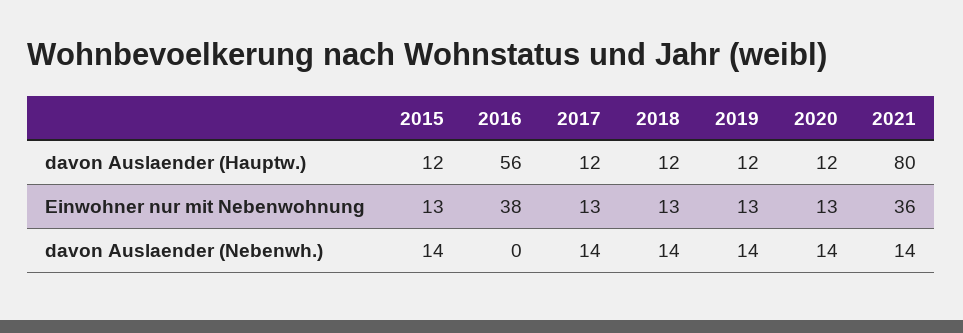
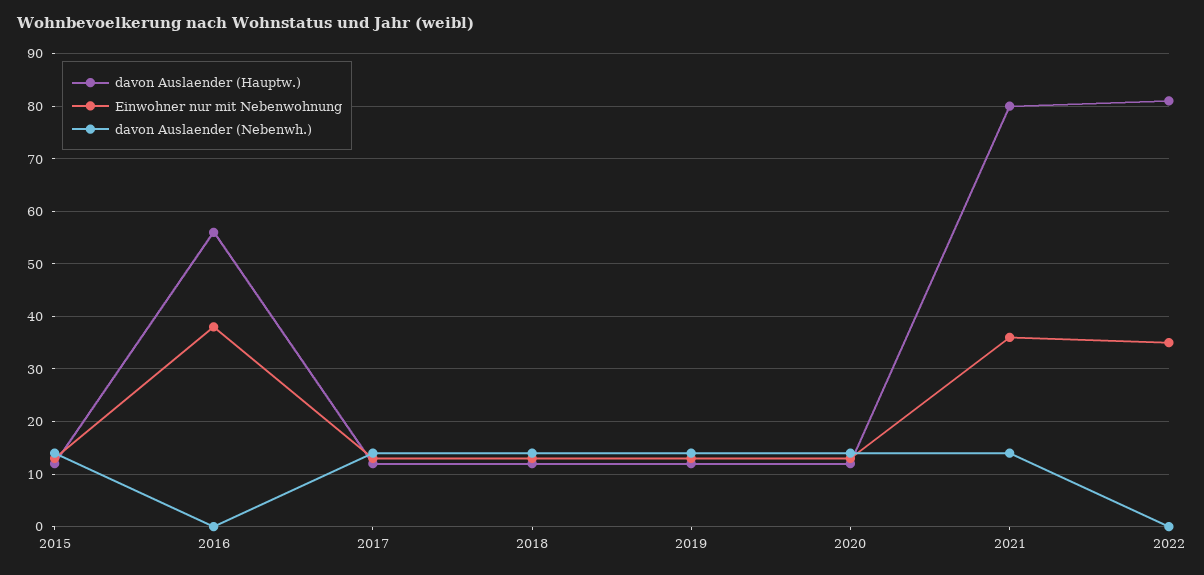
davon Auslaender (Hauptw.), 2022: none -> 80
Einwohner nur mit Nebenwohnung, 2022: none -> 35
davon Auslaender (Nebenwh.), 2022: none -> 0

